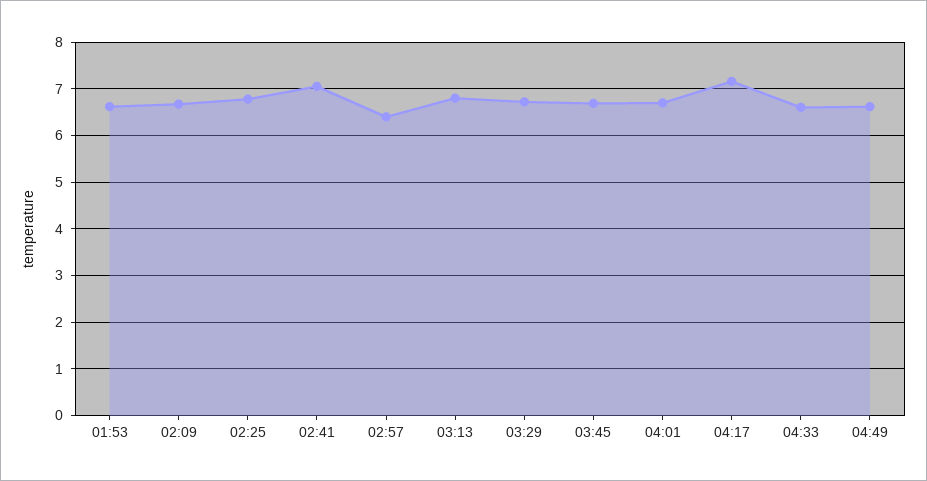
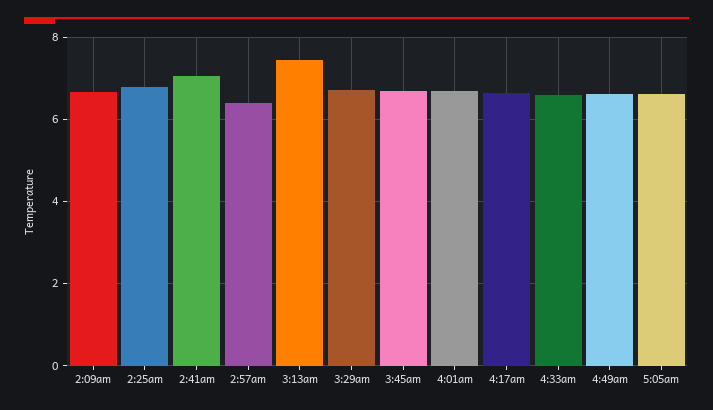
01:53: 6.6 -> none
03:13: 6.8 -> 7.4
04:17: 7.2 -> 6.6
5:05am: none -> 6.6

